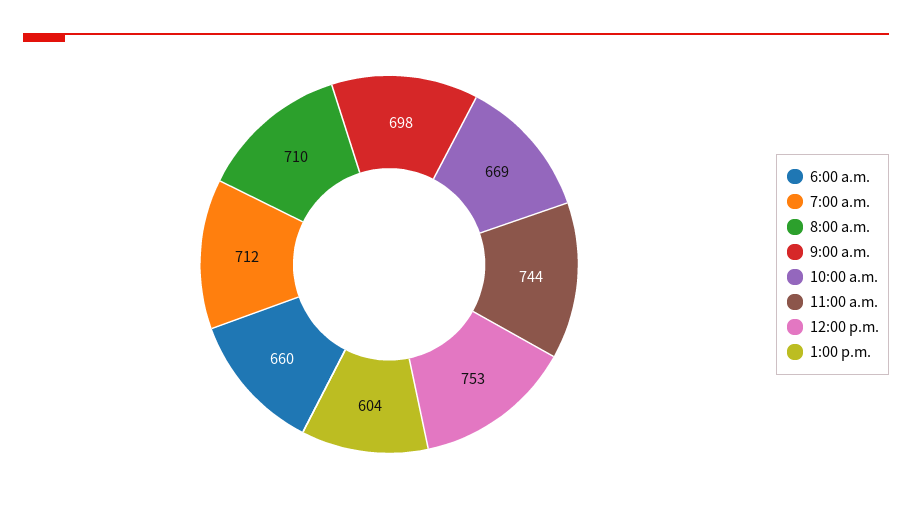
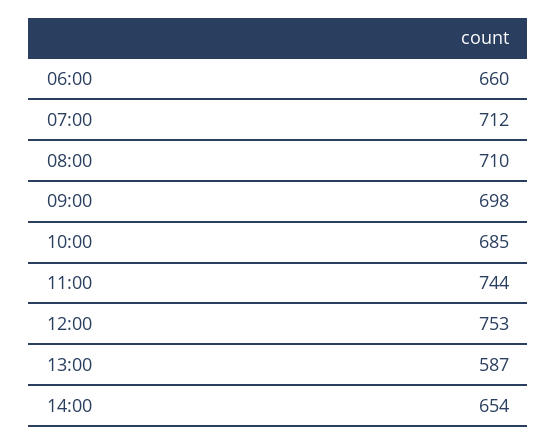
10:00 a.m.: 669 -> 685
1:00 p.m.: 604 -> 587
14:00: none -> 654

